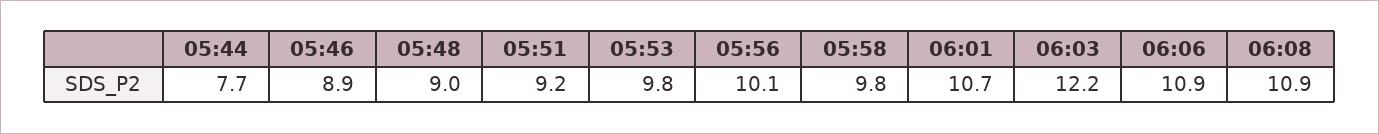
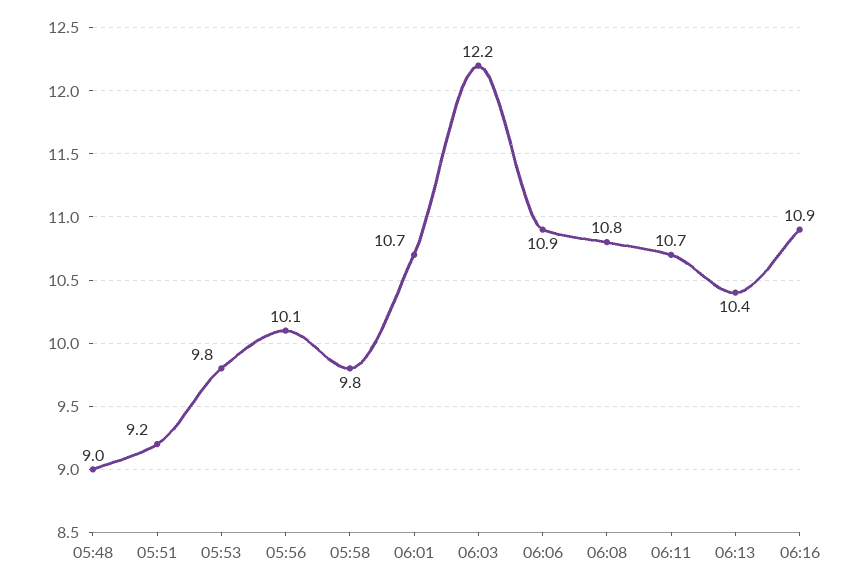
05:44: 7.7 -> none
05:46: 8.9 -> none
06:08: 10.9 -> 10.8
06:11: none -> 10.7
06:13: none -> 10.4
06:16: none -> 10.9

